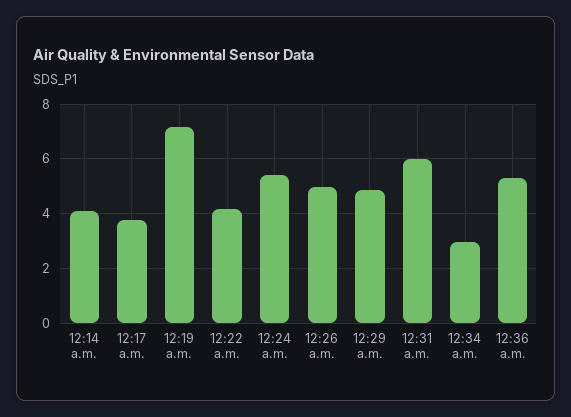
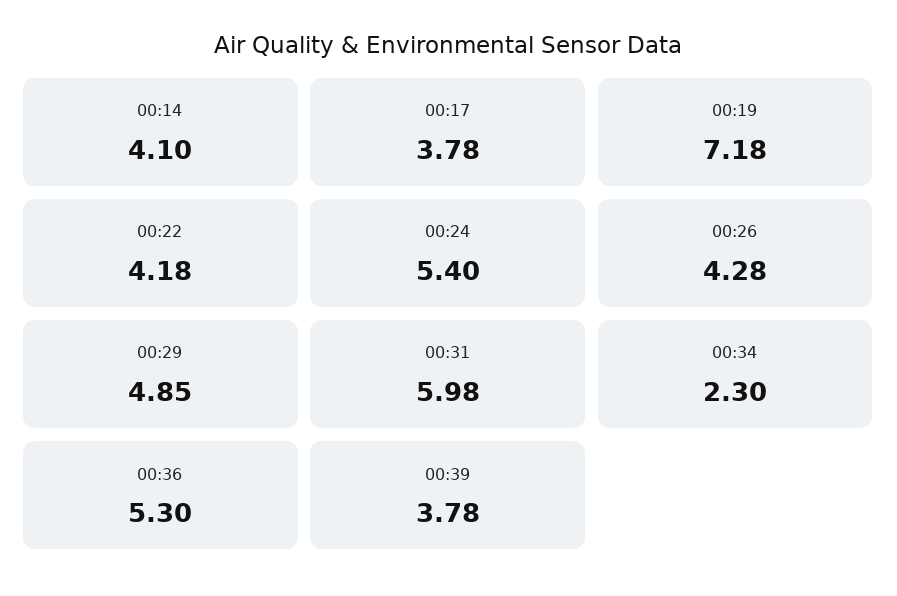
12:26 a.m.: 5 -> 4.28
12:34 a.m.: 3 -> 2.3
00:39: none -> 3.78

